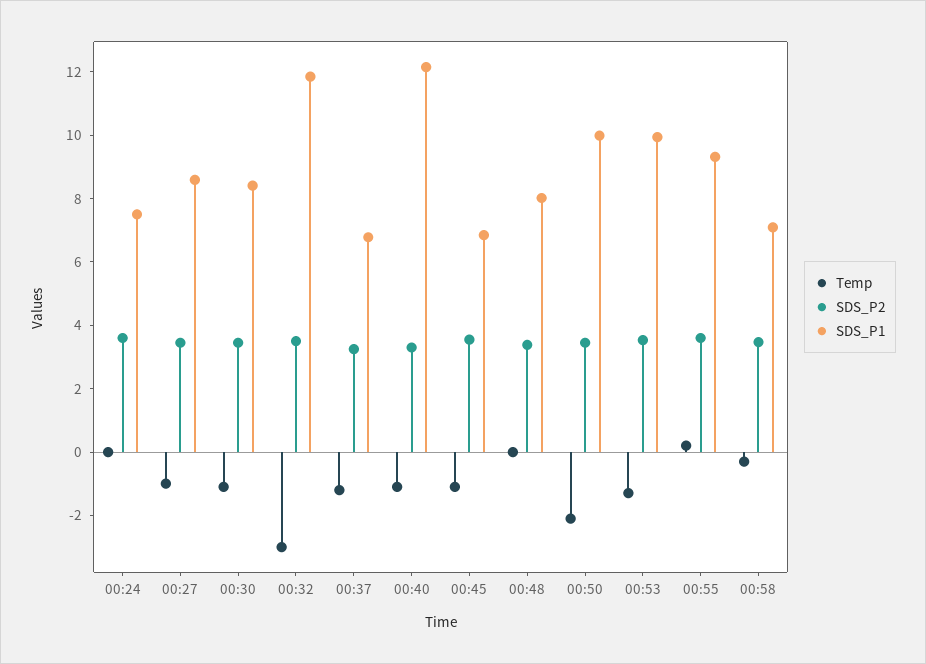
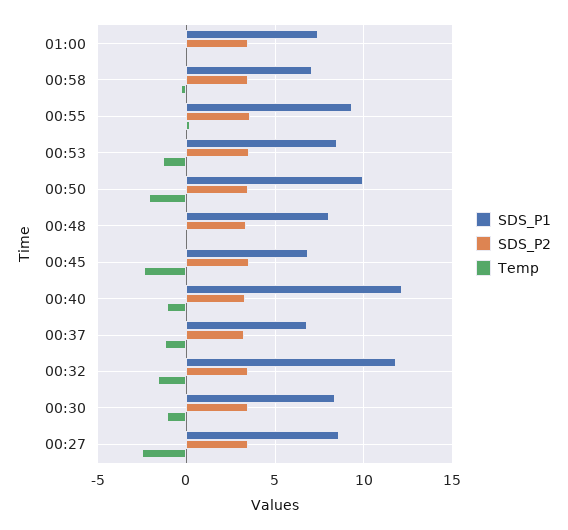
Temp, 00:24: 0 -> none
SDS_P2, 00:24: 3.5 -> none
SDS_P1, 00:24: 7.5 -> none
Temp, 00:27: -1 -> -2.5
Temp, 00:32: -3 -> -1.5
Temp, 00:45: -1 -> -2.5
SDS_P1, 00:53: 10 -> 8.5
SDS_P1, 01:00: none -> 7.5
SDS_P2, 01:00: none -> 3.5
Temp, 01:00: none -> 0

